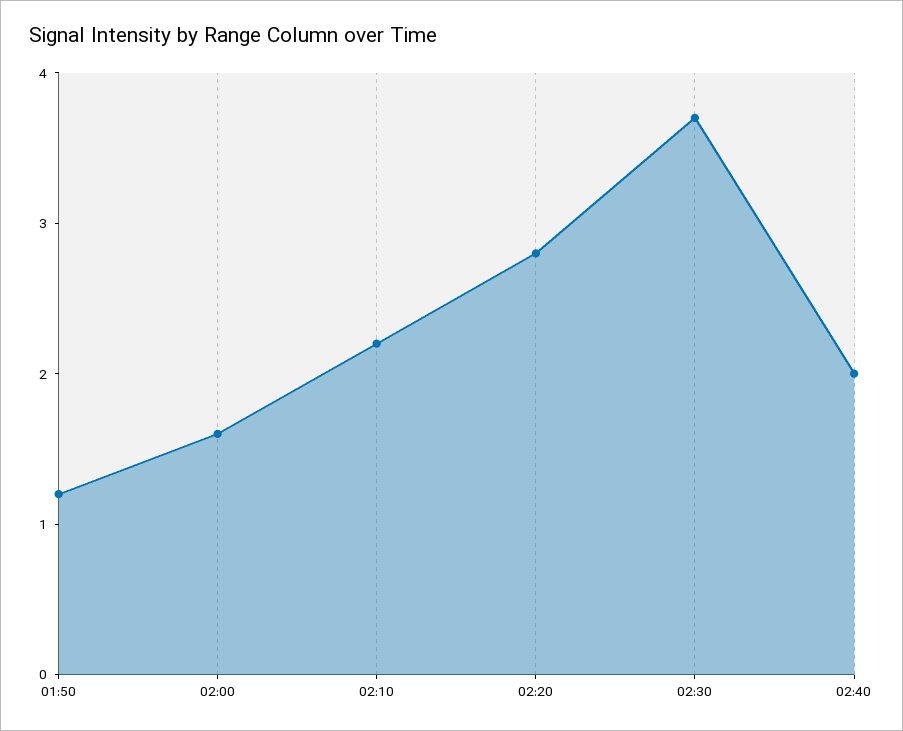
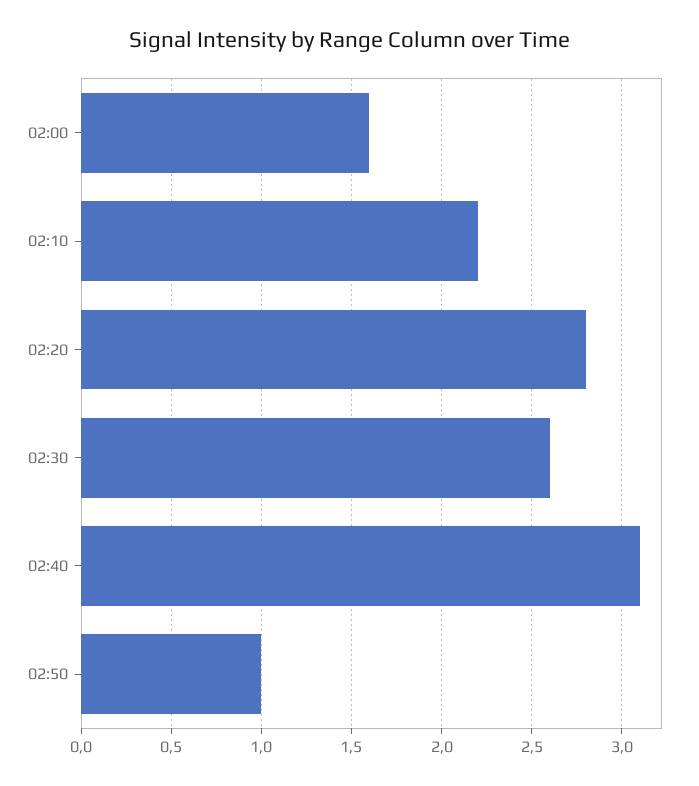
01:50: 1.2 -> none
02:30: 3.7 -> 2.6
02:40: 2 -> 3.1
02:50: none -> 1

